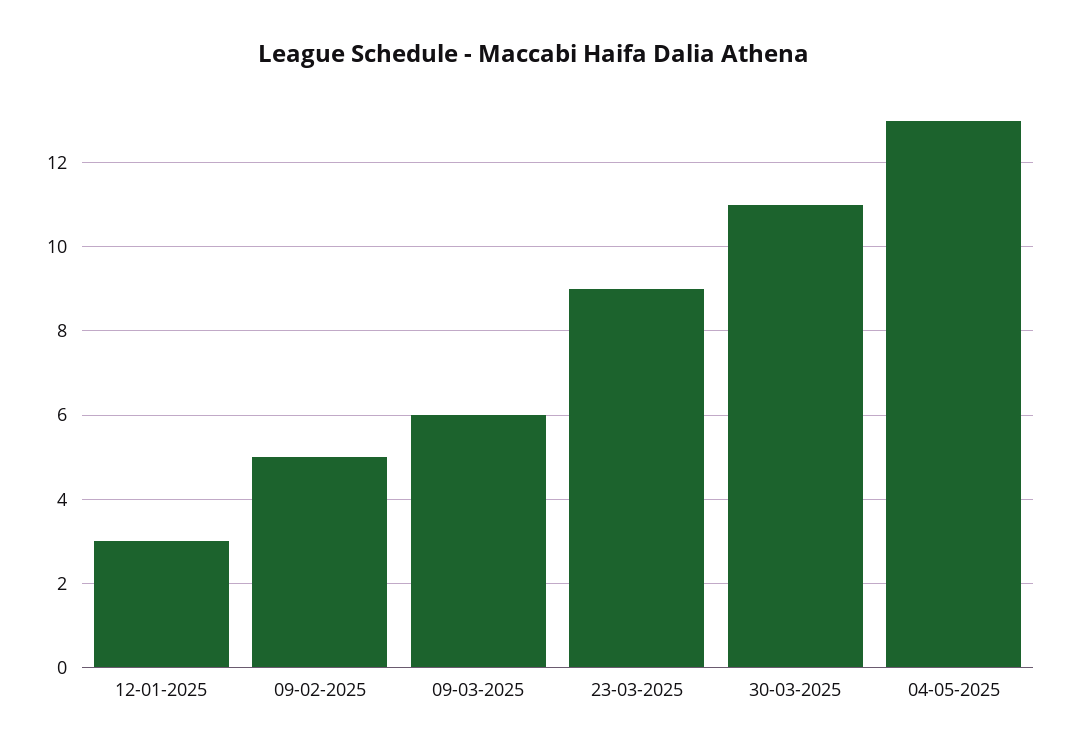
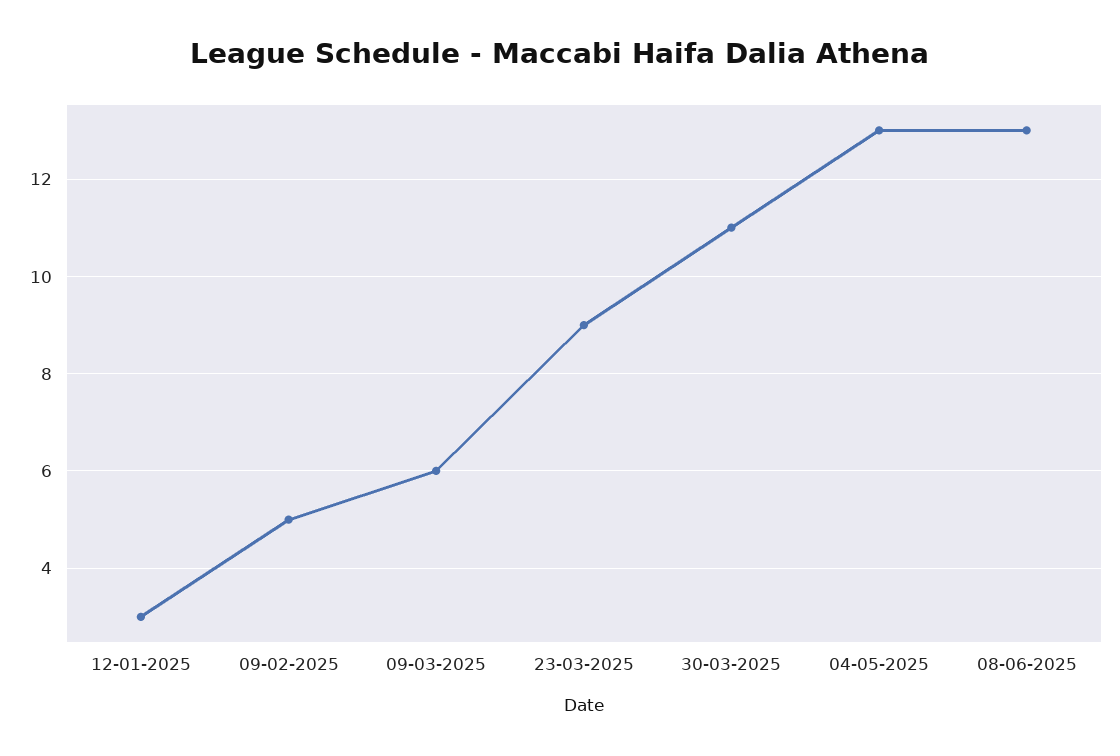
08-06-2025: none -> 13

